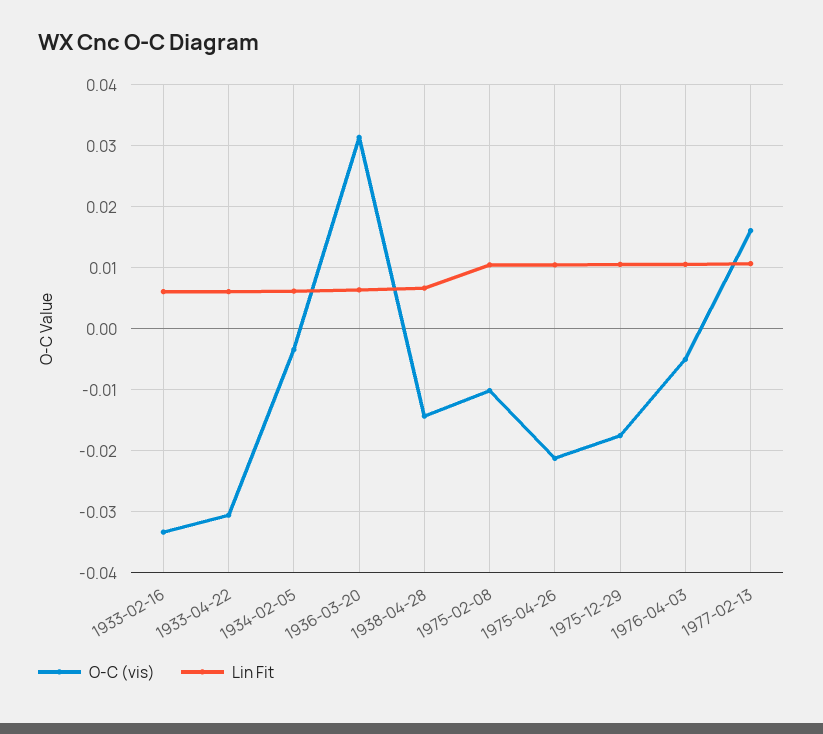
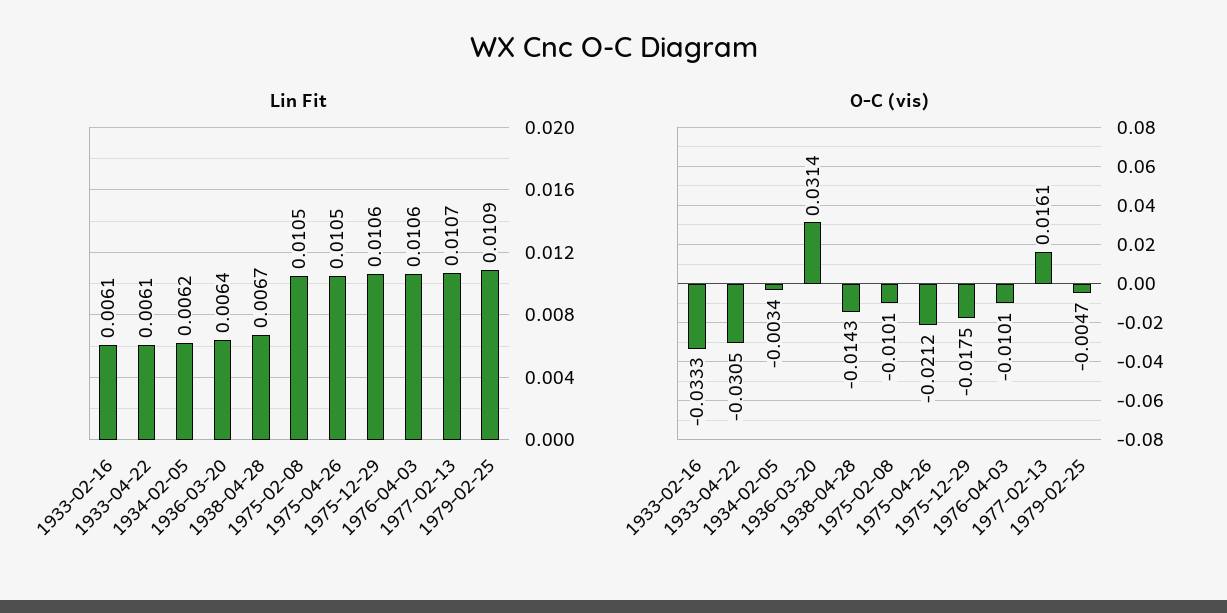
O-C (vis), 1976-04-03: -0.005 -> -0.0101
Lin Fit, 1979-02-25: none -> 0.0109
O-C (vis), 1979-02-25: none -> -0.0047

